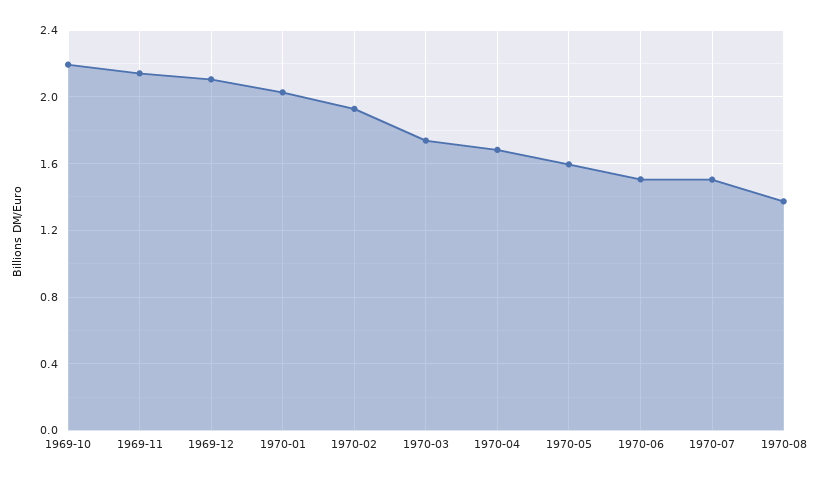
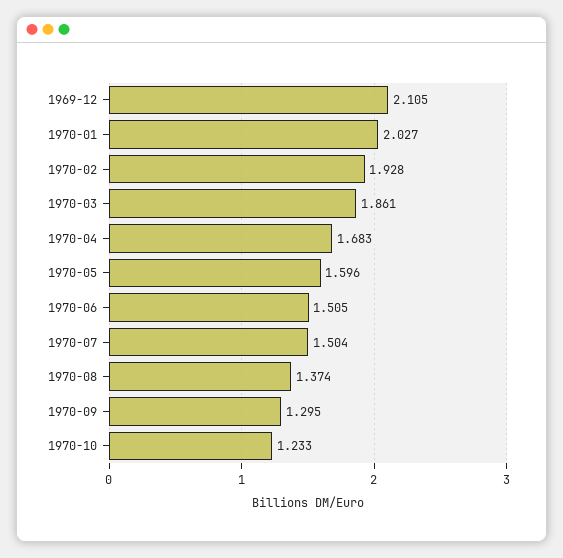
1969-10: 2.2 -> none
1969-11: 2.15 -> none
1970-03: 1.75 -> 1.861
1970-09: none -> 1.295
1970-10: none -> 1.233

